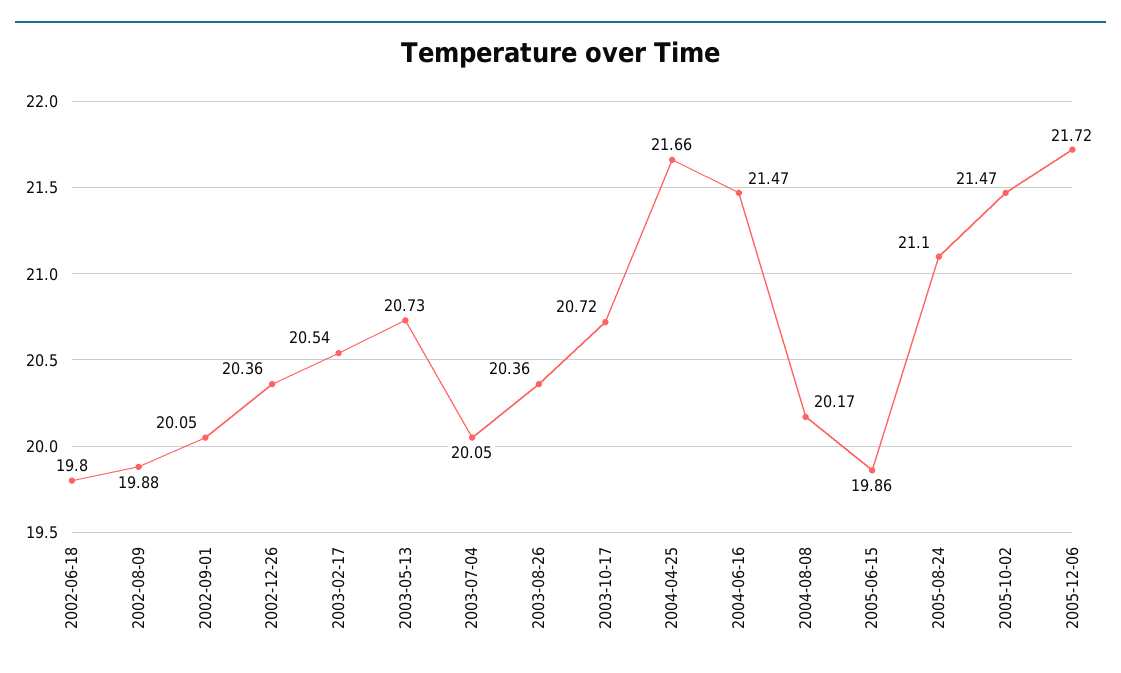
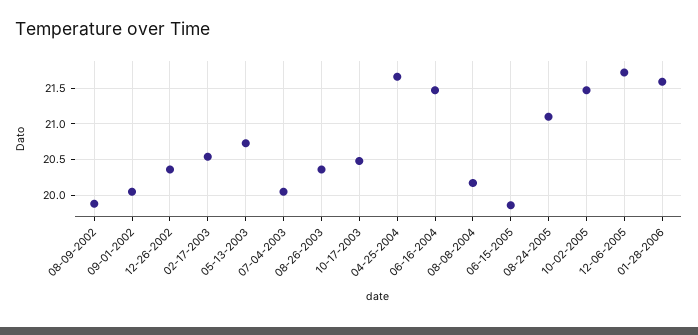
2002-06-18: 19.8 -> none
2003-10-17: 20.72 -> 20.5
01-28-2006: none -> 21.6

